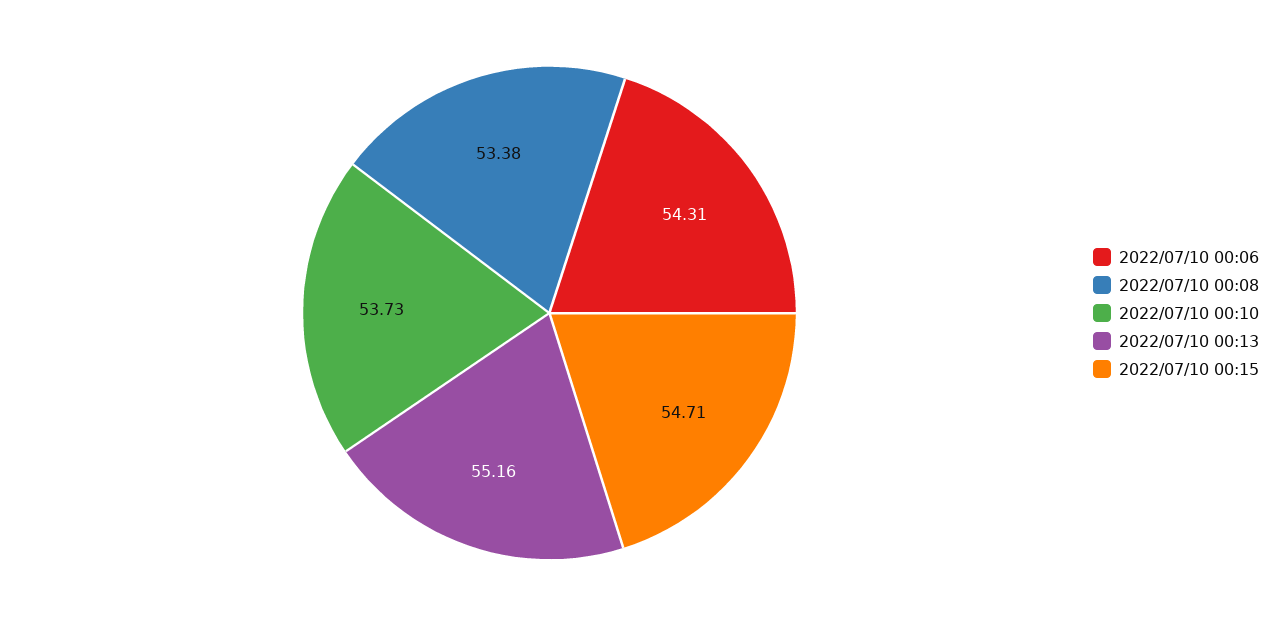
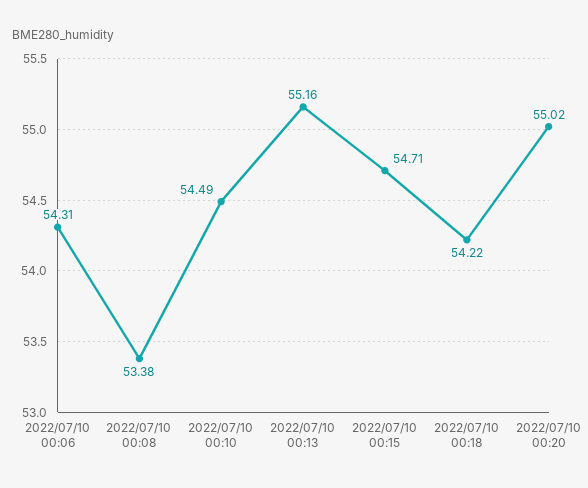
2022/07/10 00:10: 53.73 -> 54.49
2022/07/10 00:18: none -> 54.22
2022/07/10 00:20: none -> 55.02

